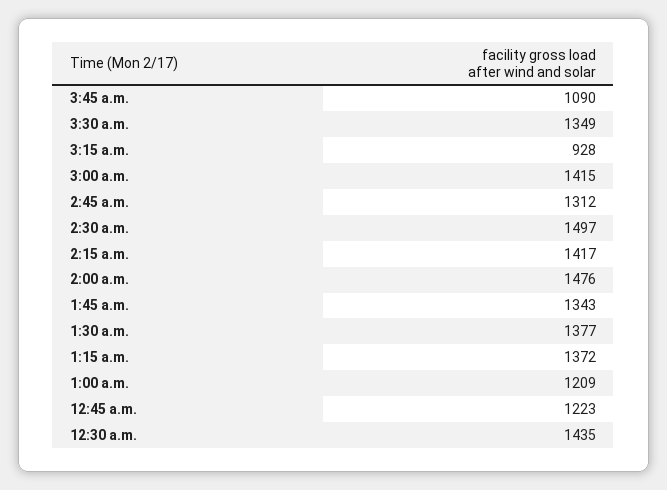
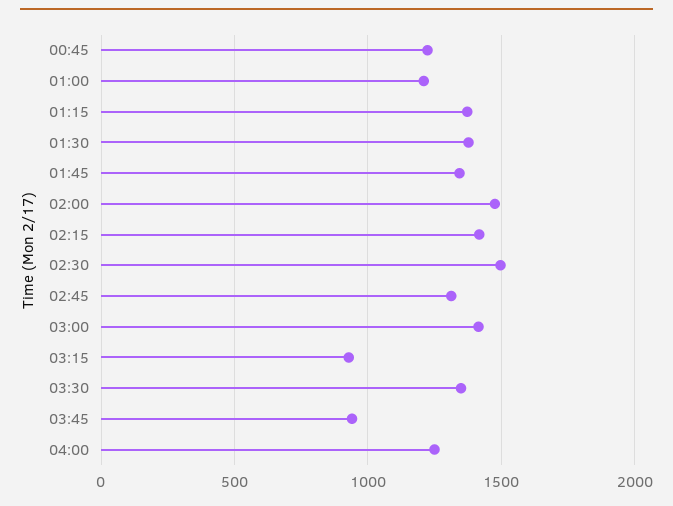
3:45 a.m.: 1090 -> 950
12:30 a.m.: 1435 -> none
04:00: none -> 1250

